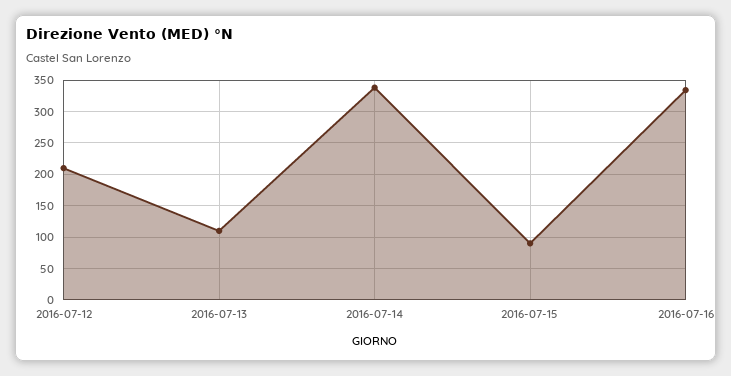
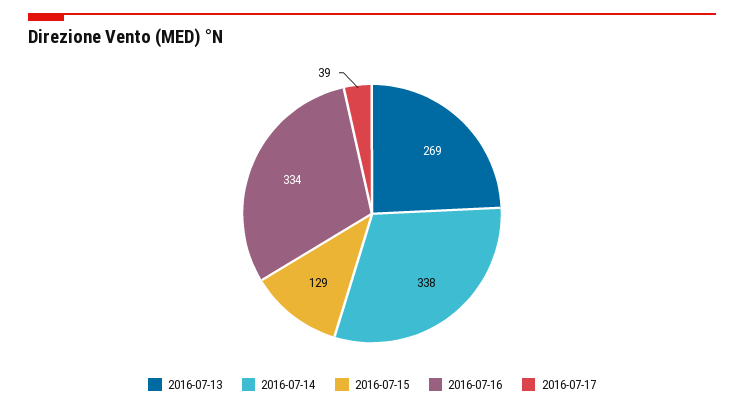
2016-07-12: 210 -> none
2016-07-13: 110 -> 269
2016-07-15: 90 -> 129
2016-07-17: none -> 39

